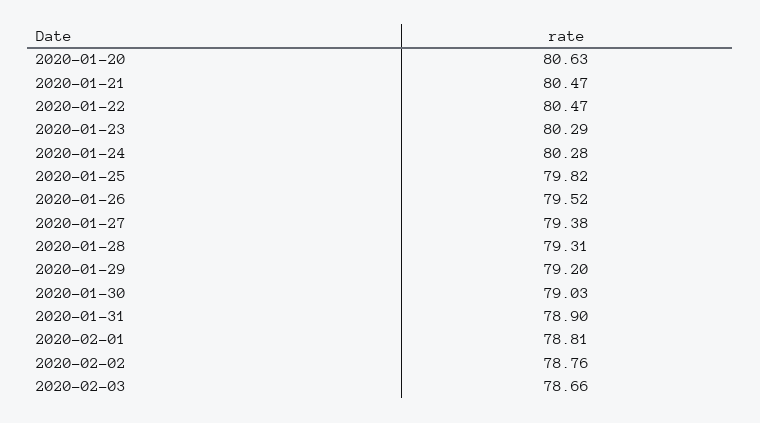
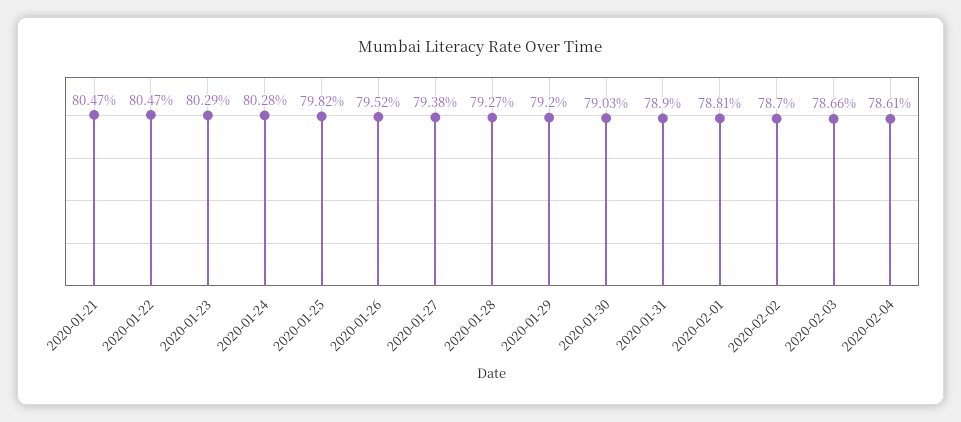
2020-01-20: 80.63 -> none
2020-01-28: 79.31 -> 79.27
2020-02-02: 78.76 -> 78.7
2020-02-04: none -> 78.61

